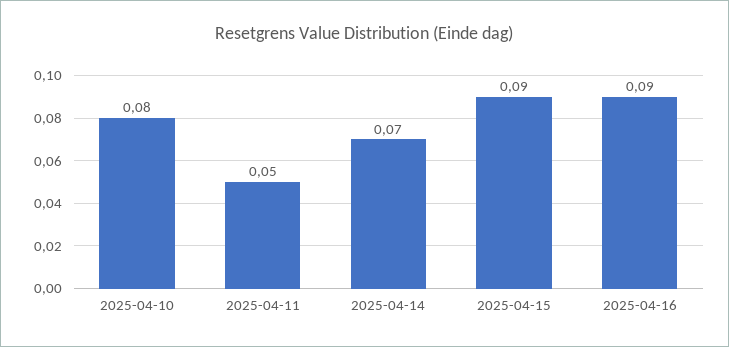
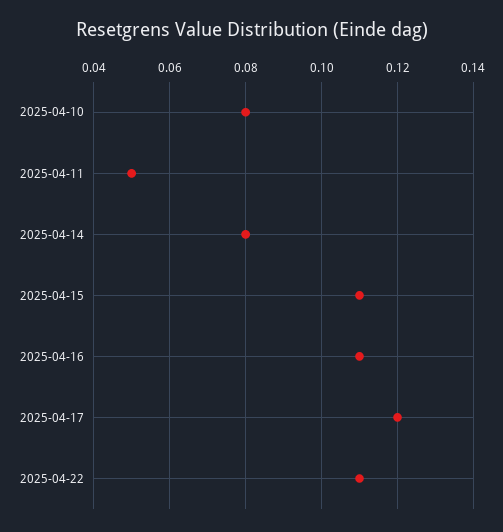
2025-04-14: 0.07 -> 0.08
2025-04-15: 0.09 -> 0.11
2025-04-16: 0.09 -> 0.11
2025-04-17: none -> 0.12
2025-04-22: none -> 0.11

